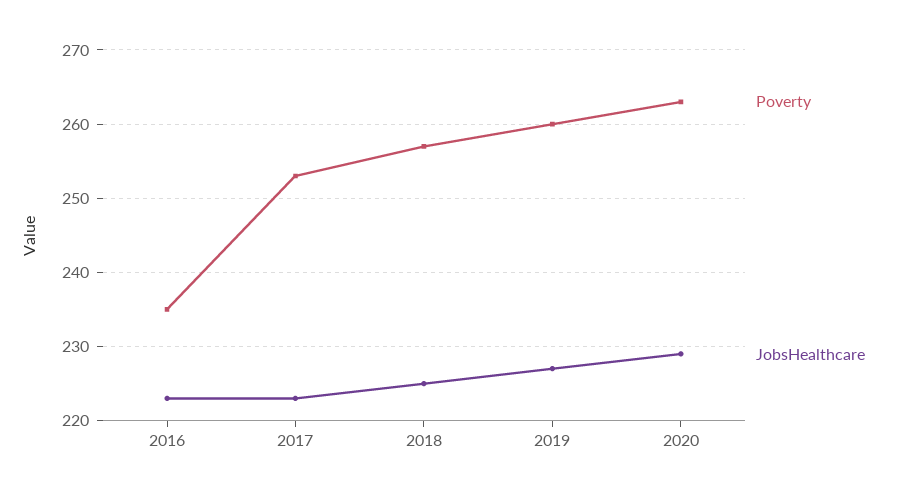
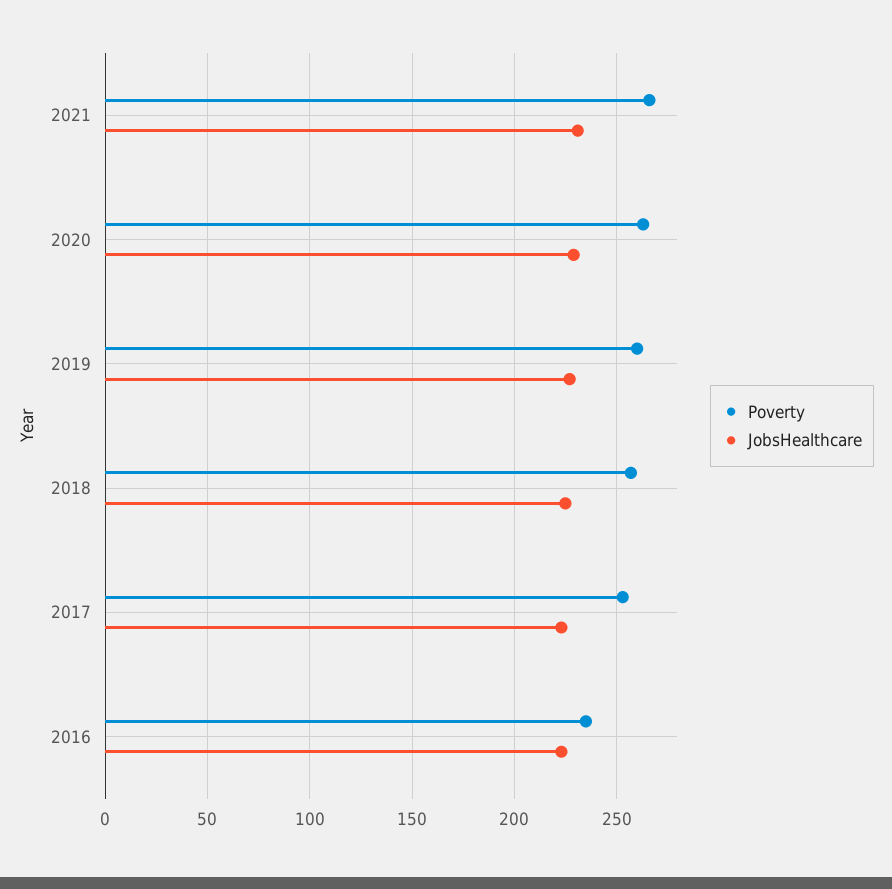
Poverty, 2021: none -> 265
JobsHealthcare, 2021: none -> 230

